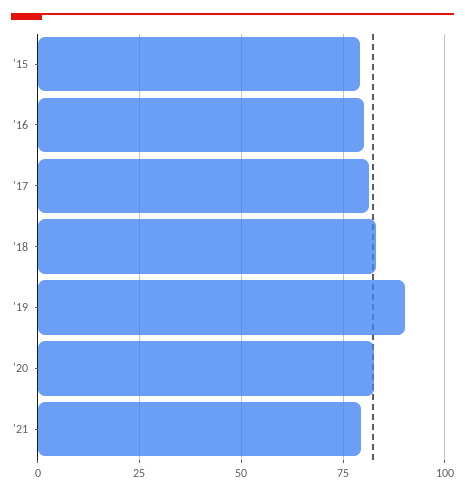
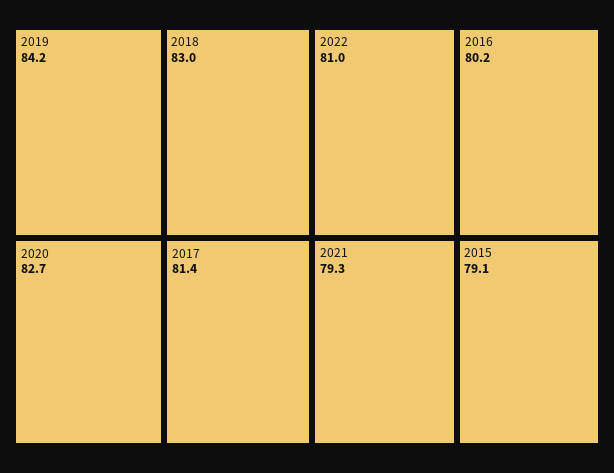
'19: 90 -> 84.2
2022: none -> 81

